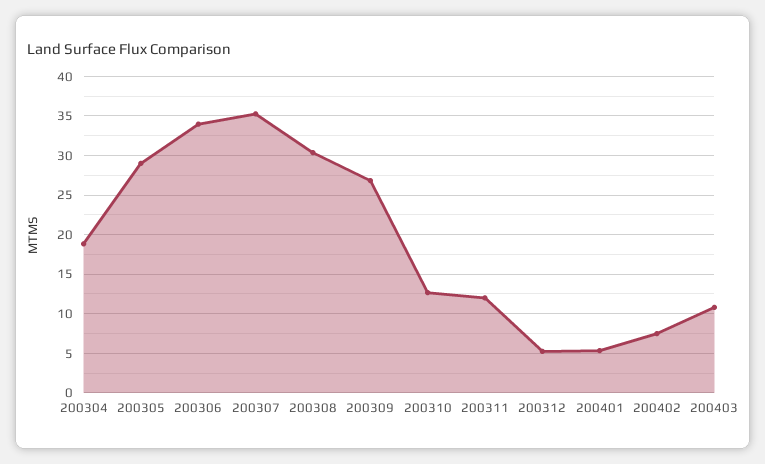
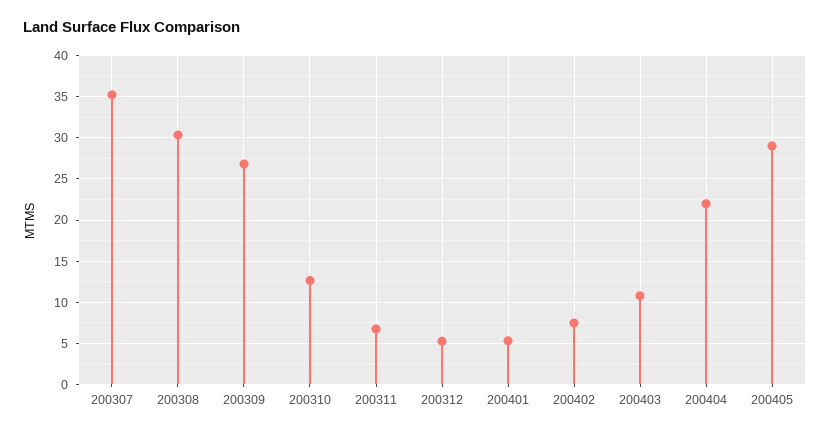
200304: 19 -> none
200305: 29 -> none
200306: 34 -> none
200311: 12 -> 7
200404: none -> 22
200405: none -> 29

